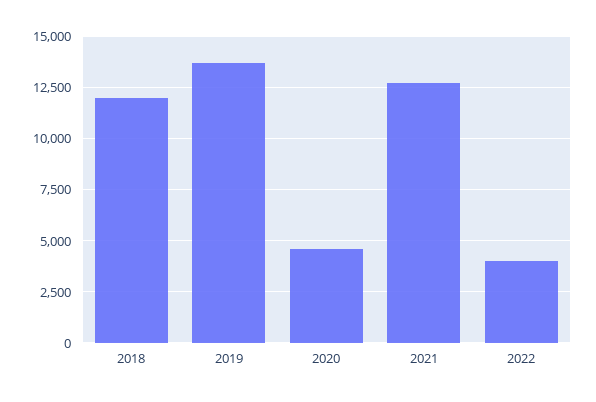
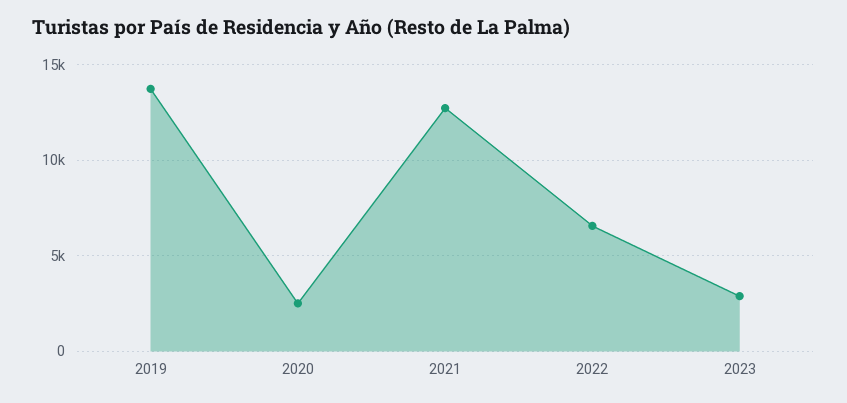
2018: 12000 -> none
2020: 4500 -> 2500
2022: 4000 -> 6500
2023: none -> 3000

